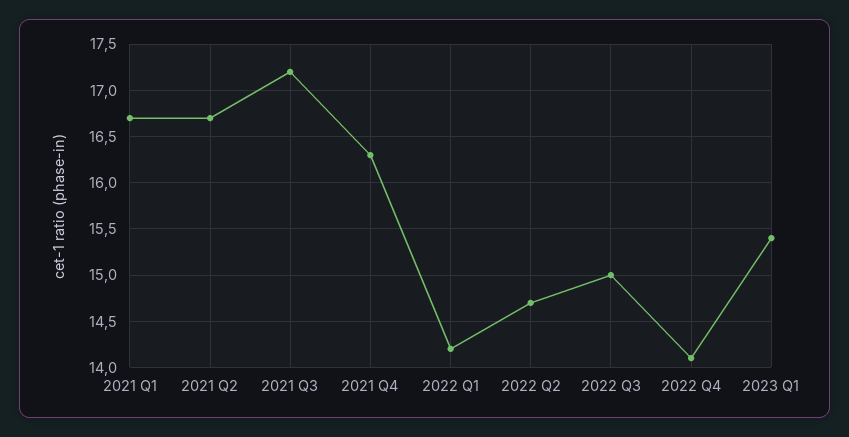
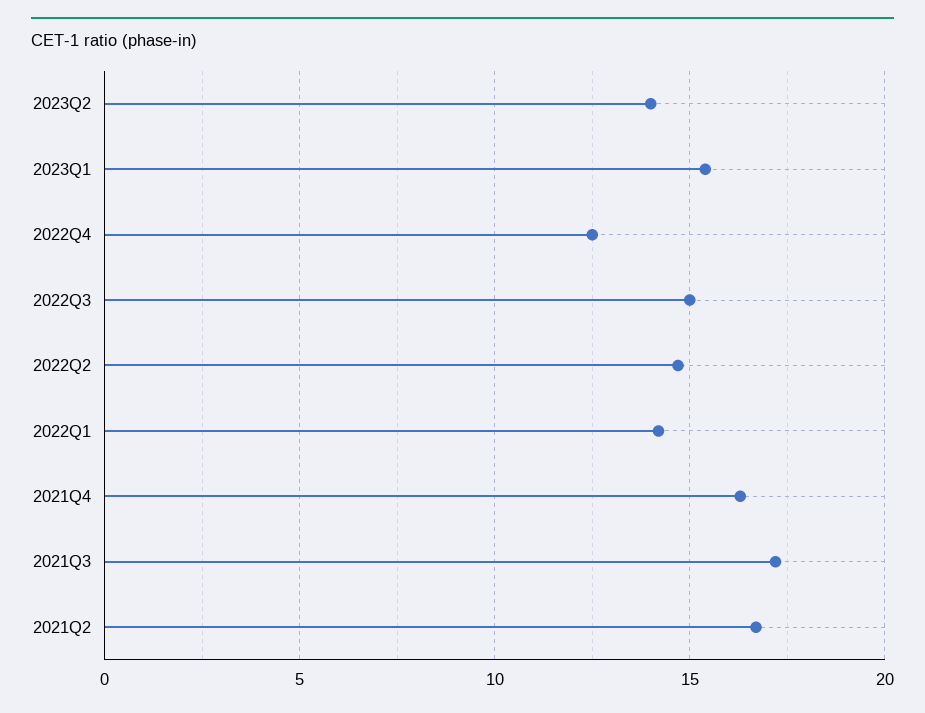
2021 Q1: 16.7 -> none
2022 Q4: 14.1 -> 12.5
2023Q2: none -> 14

